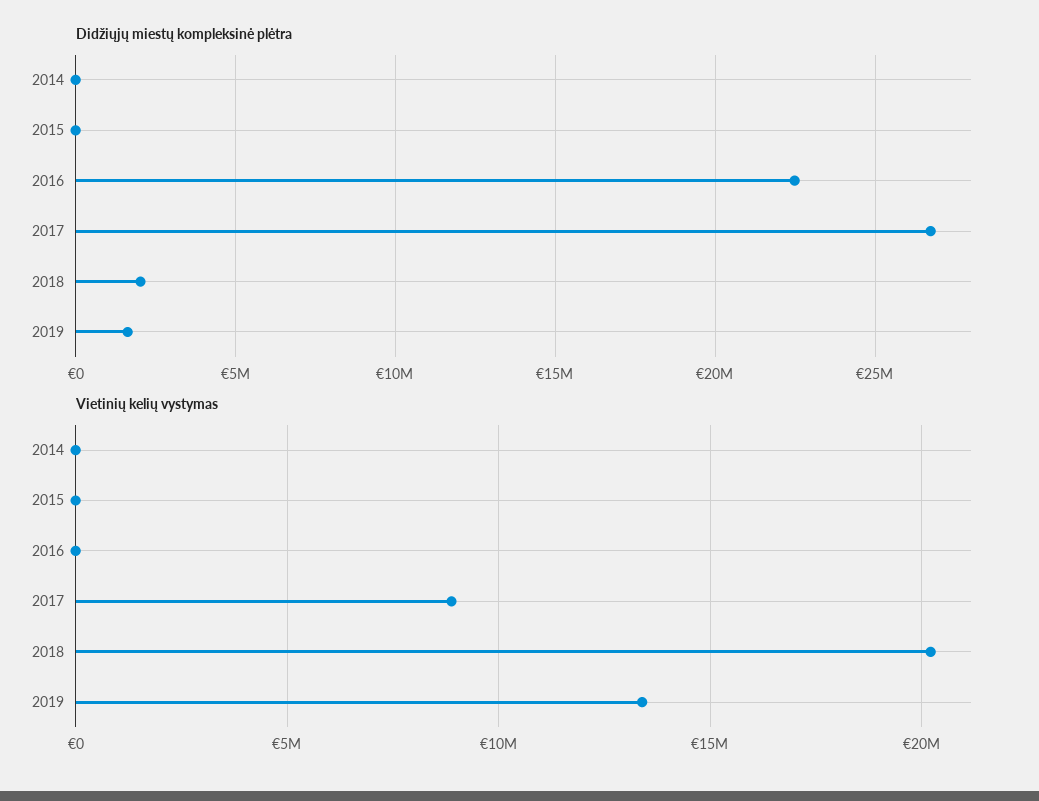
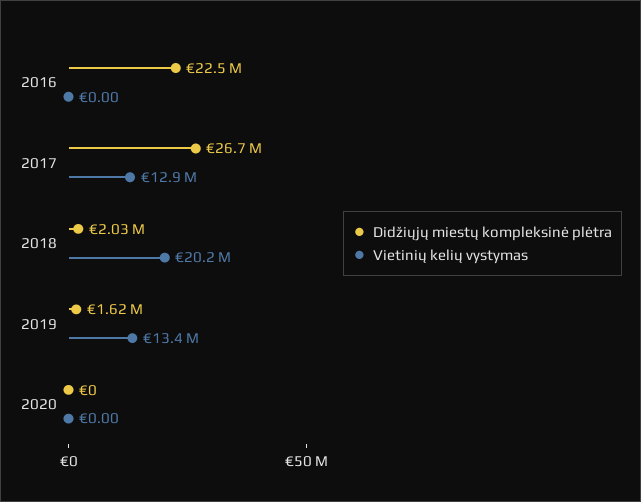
Didžiųjų miestų kompleksinė plėtra, 2014: 0 -> none
Didžiųjų miestų kompleksinė plėtra, 2015: 0 -> none
Vietinių kelių vystymas, 2014: 0 -> none
Vietinių kelių vystymas, 2015: 0 -> none
Vietinių kelių vystymas, 2017: 9000000 -> 12900000
Didžiųjų miestų kompleksinė plėtra, 2020: none -> 0
Vietinių kelių vystymas, 2020: none -> 0

